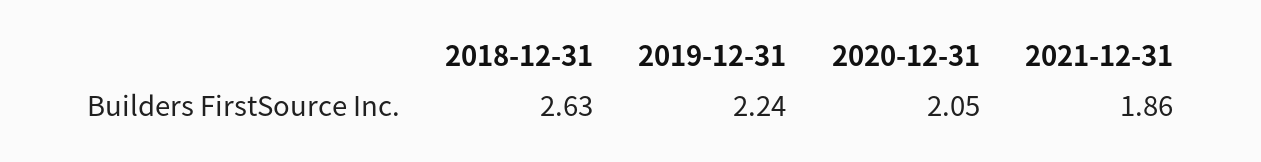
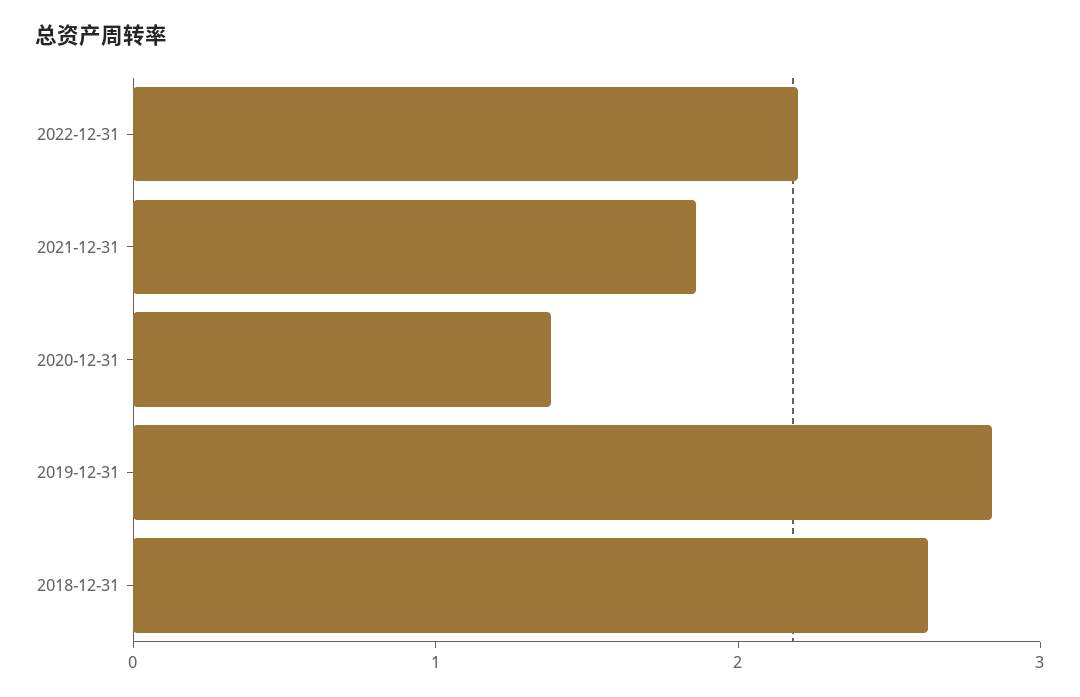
2019-12-31: 2.24 -> 2.8
2020-12-31: 2.05 -> 1.4
2022-12-31: none -> 2.2

